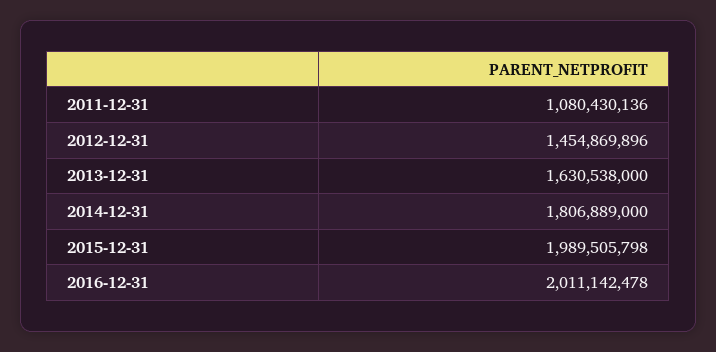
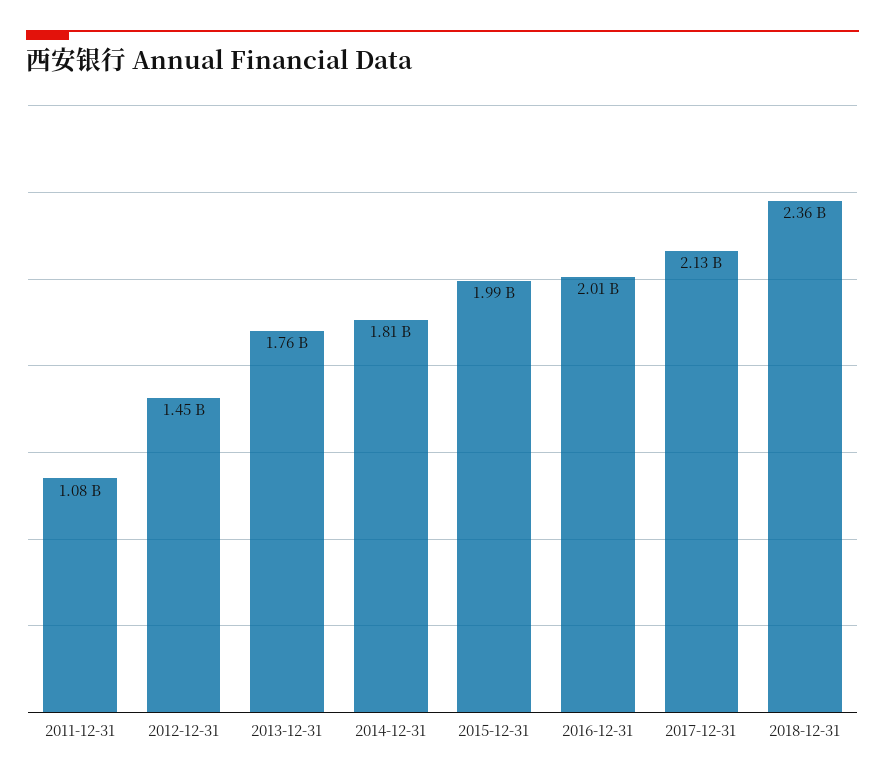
2013-12-31: 1630538000 -> 1760000000
2017-12-31: none -> 2130000000
2018-12-31: none -> 2360000000

